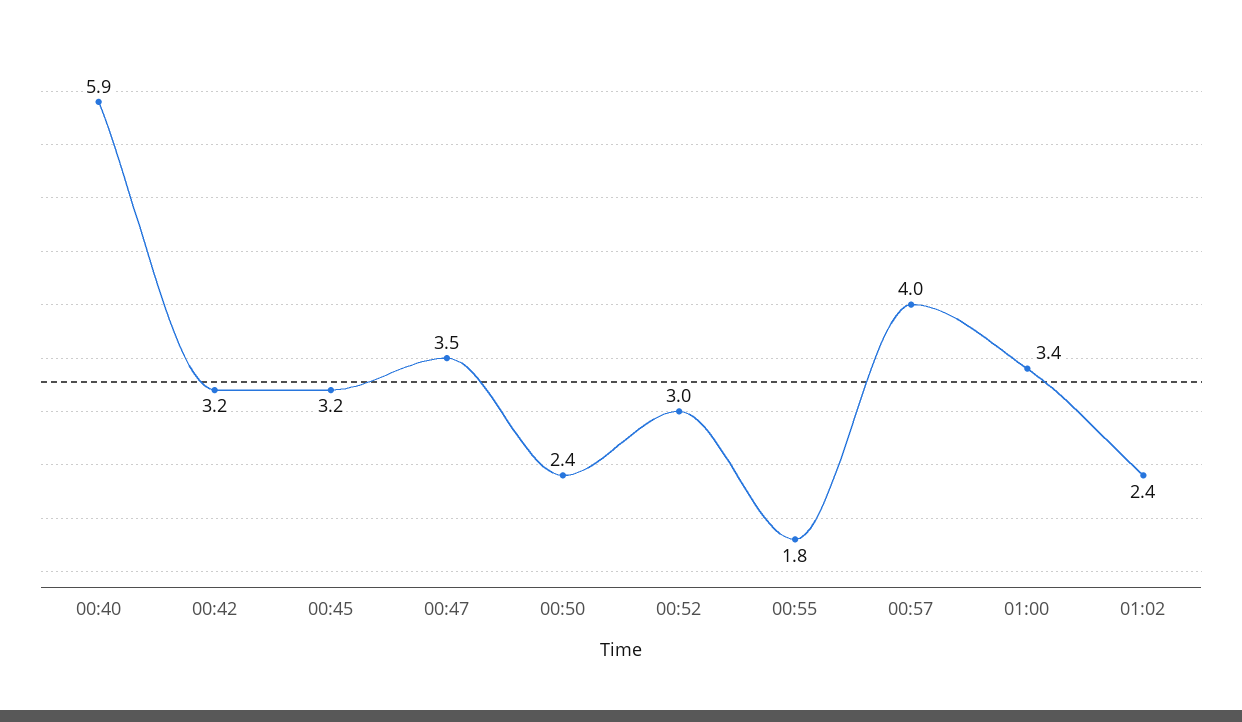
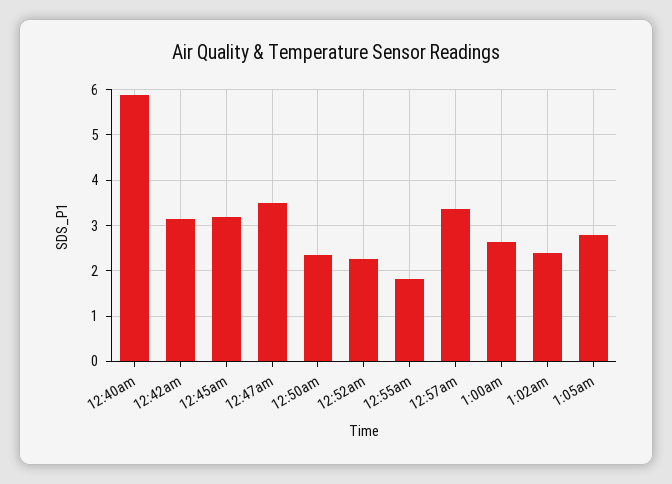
00:52: 3 -> 2.2
00:57: 4 -> 3.4
01:00: 3.4 -> 2.6
1:05am: none -> 2.8

